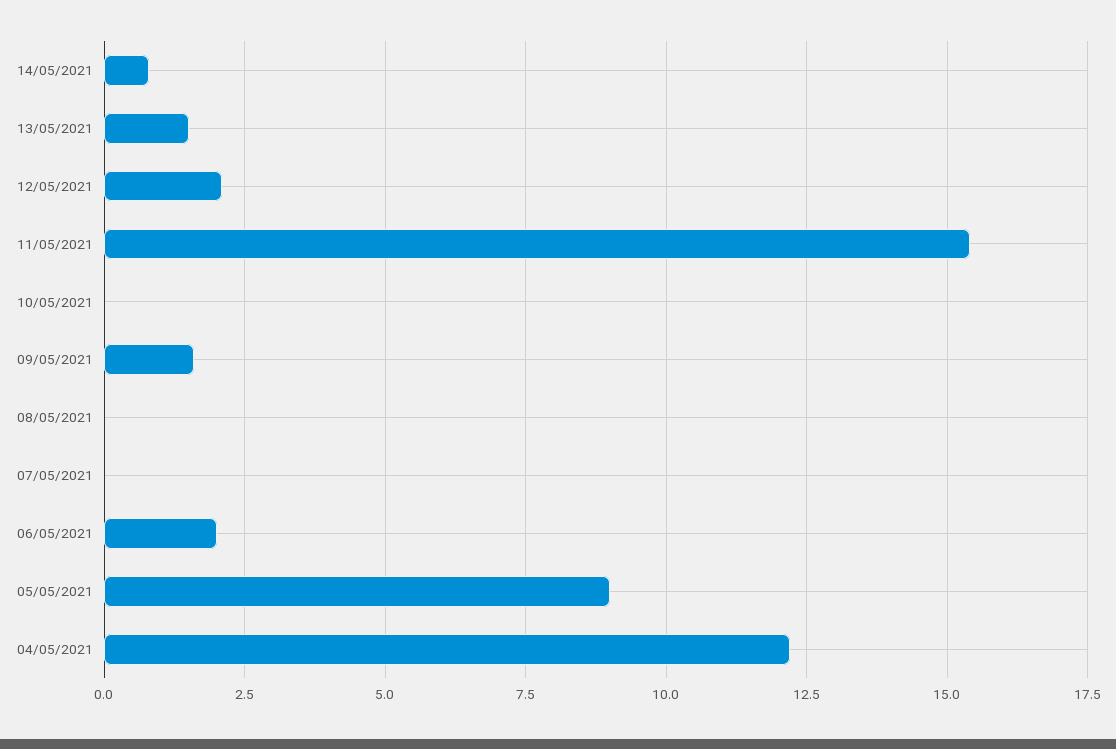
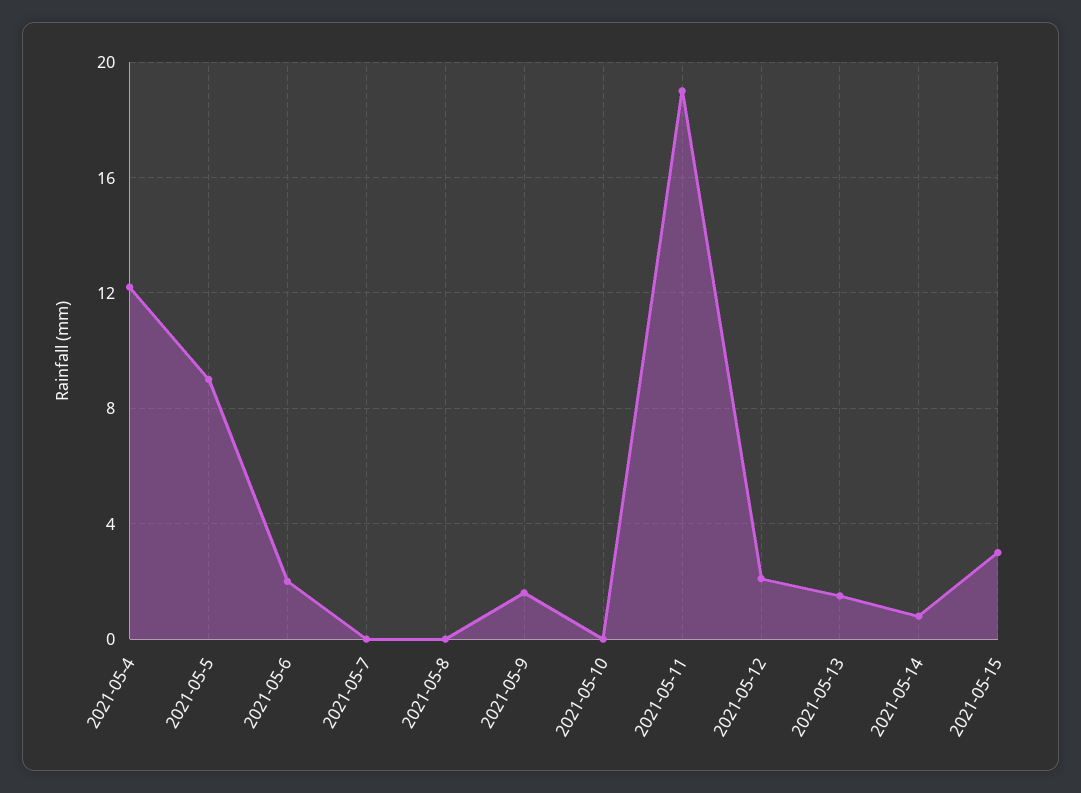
11/05/2021: 15.5 -> 19
2021-05-15: none -> 3

